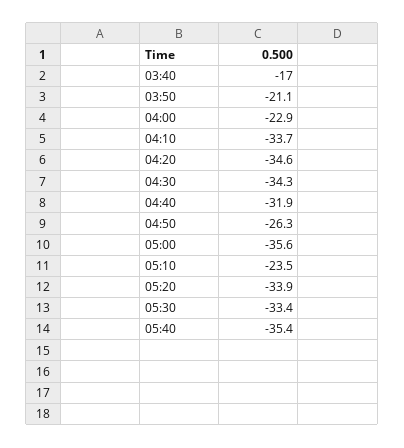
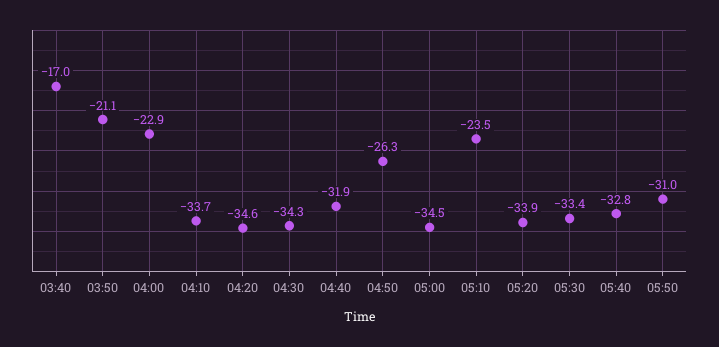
05:00: -35.6 -> -34.5
05:40: -35.4 -> -32.8
05:50: none -> -31

